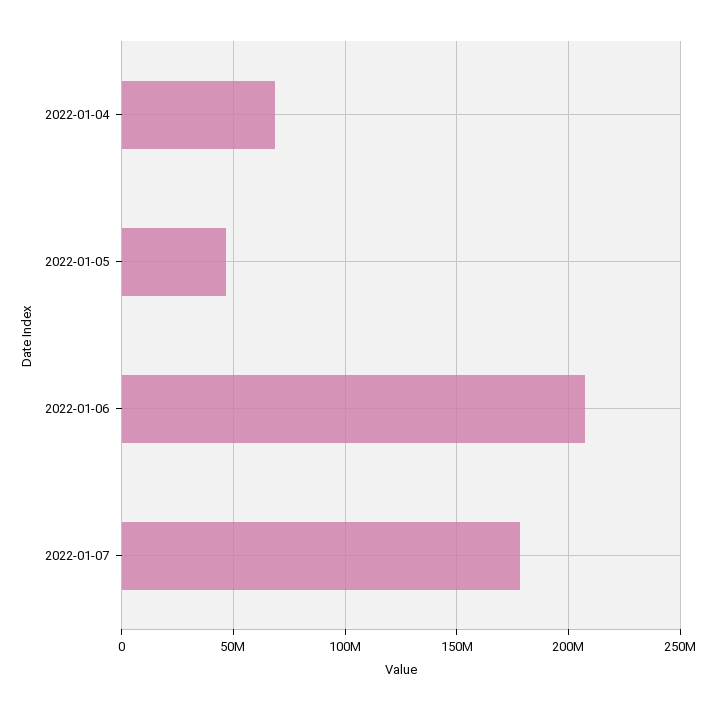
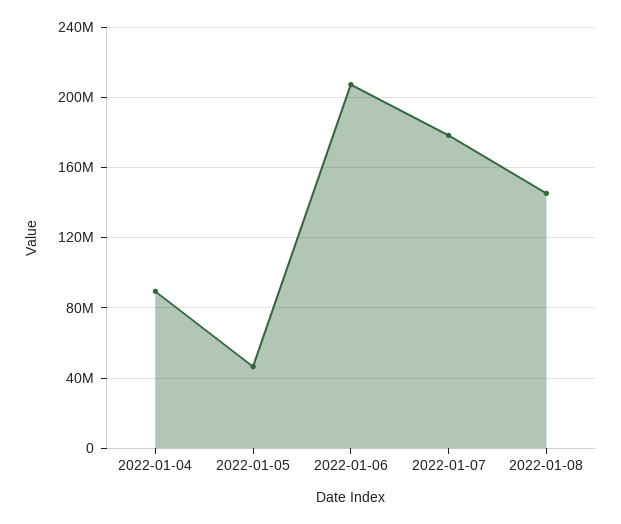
2022-01-04: 70000000 -> 90000000
2022-01-08: none -> 145000000

